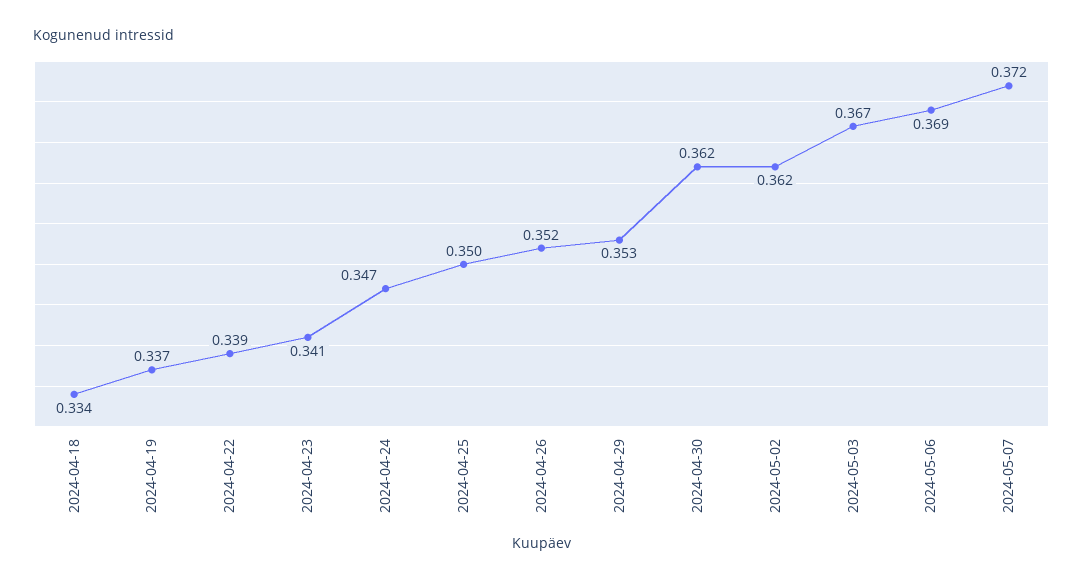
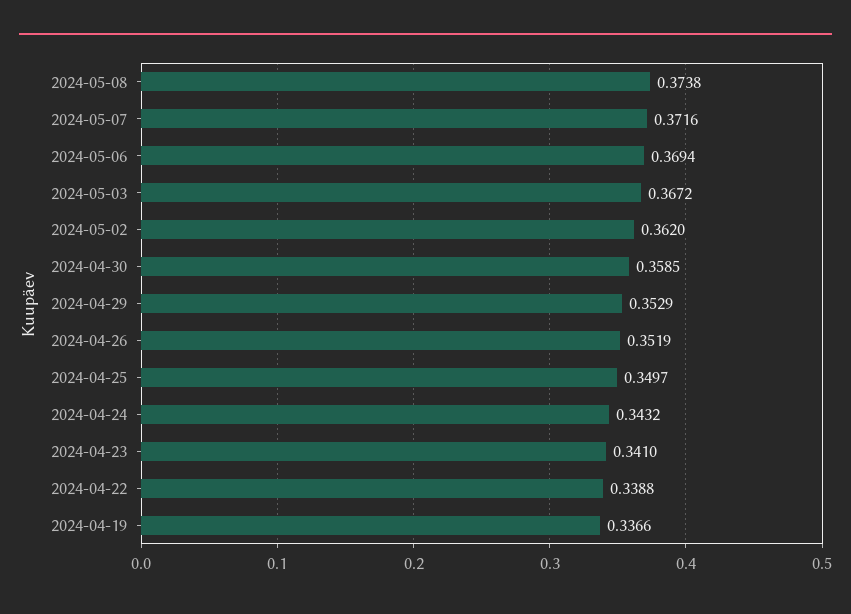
2024-04-18: 0.334 -> none
2024-04-24: 0.347 -> 0.3432
2024-04-30: 0.362 -> 0.3585
2024-05-08: none -> 0.3738

